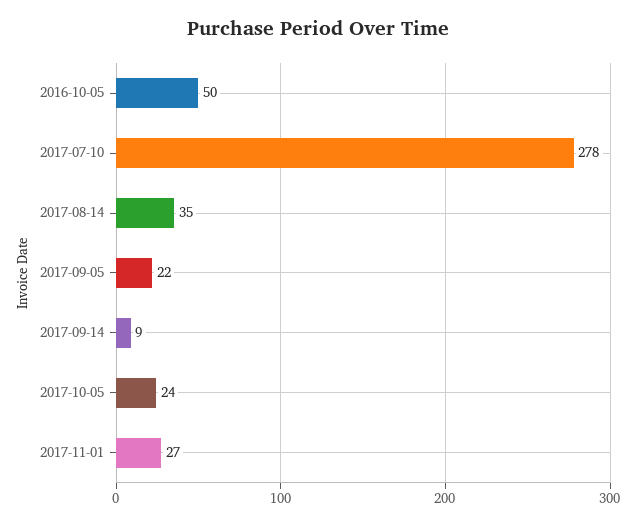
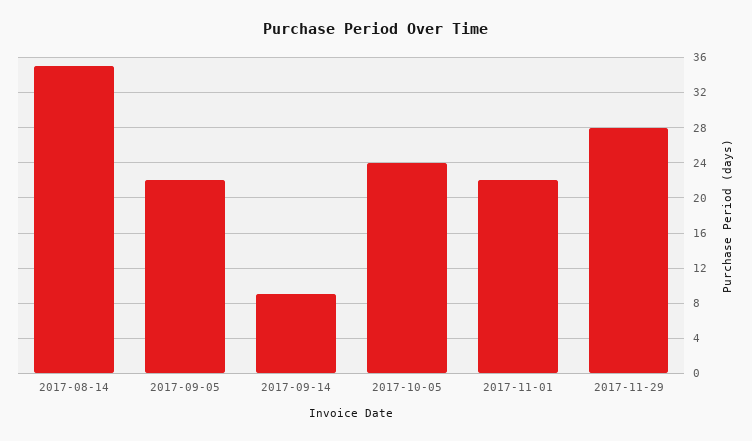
2016-10-05: 50 -> none
2017-07-10: 278 -> none
2017-11-01: 27 -> 22
2017-11-29: none -> 28

